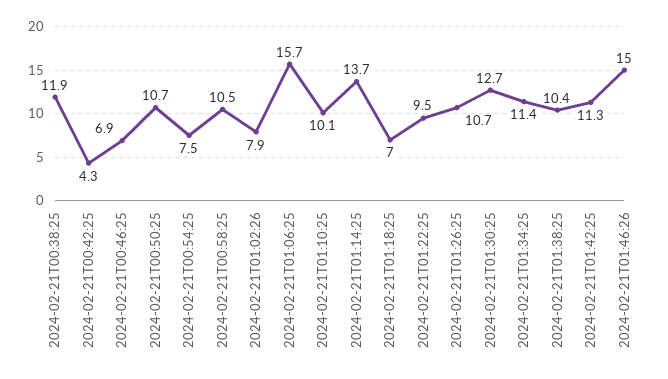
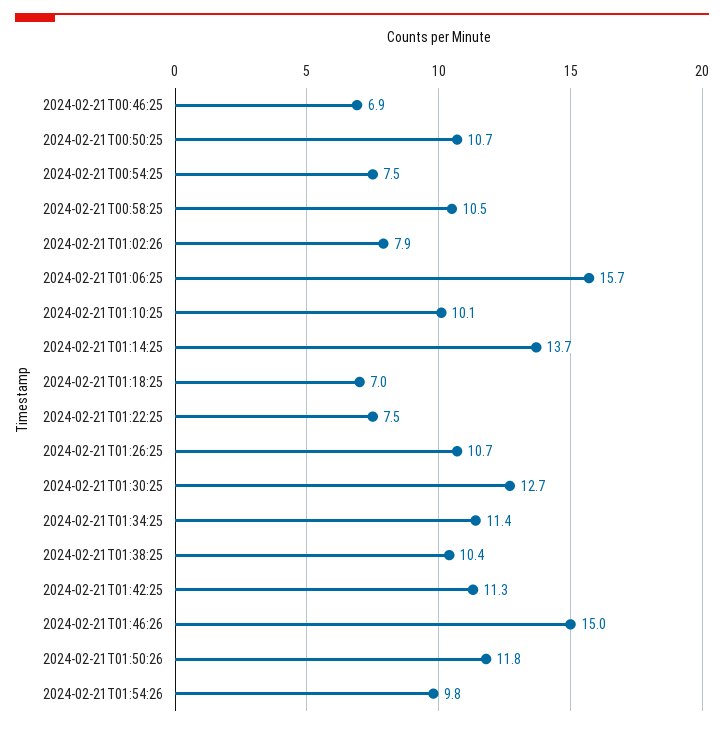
2024-02-21T00:38:25: 11.9 -> none
2024-02-21T00:42:25: 4.3 -> none
2024-02-21T01:22:25: 9.5 -> 7.5
2024-02-21T01:50:26: none -> 11.8
2024-02-21T01:54:26: none -> 9.8

